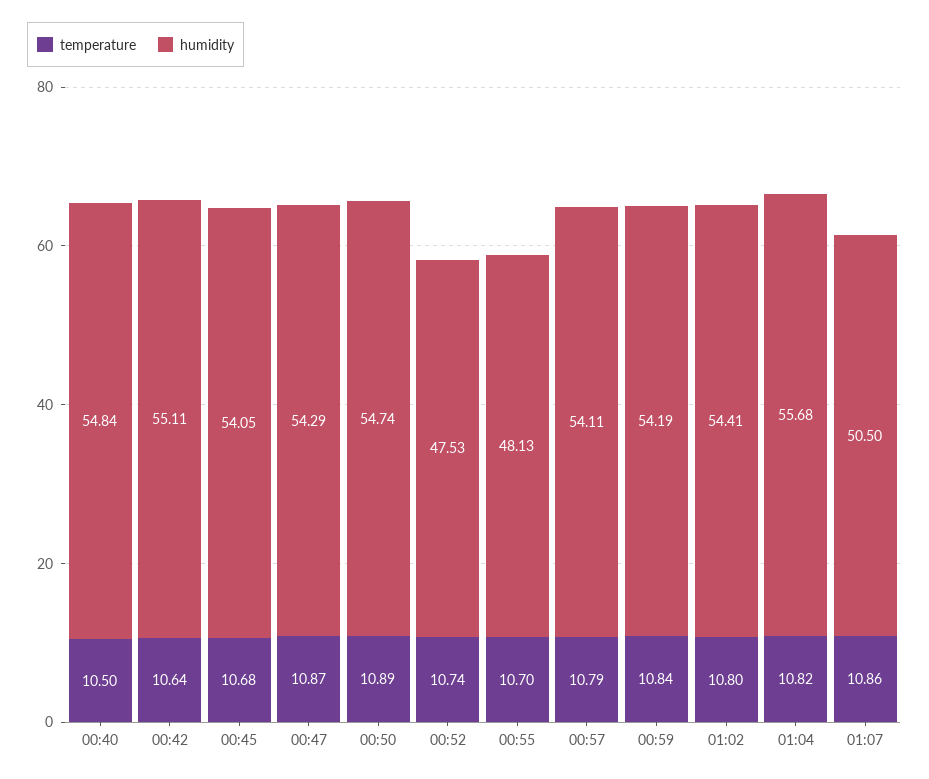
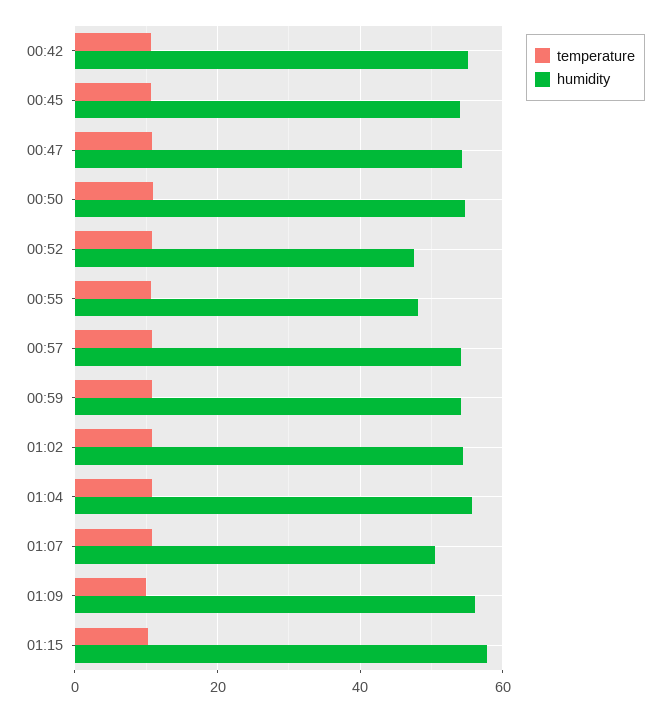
temperature, 00:40: 10.5 -> none
humidity, 00:40: 54.84 -> none
temperature, 01:09: none -> 10
humidity, 01:09: none -> 56
temperature, 01:15: none -> 10
humidity, 01:15: none -> 58

